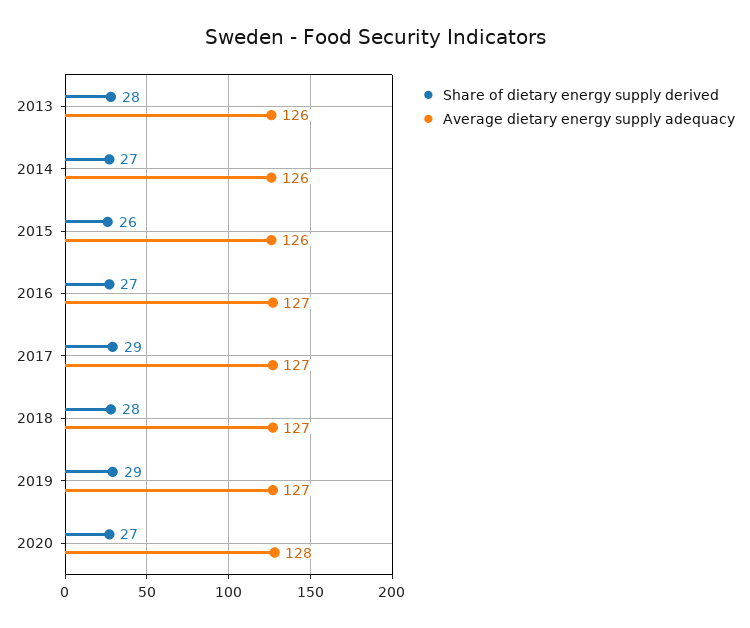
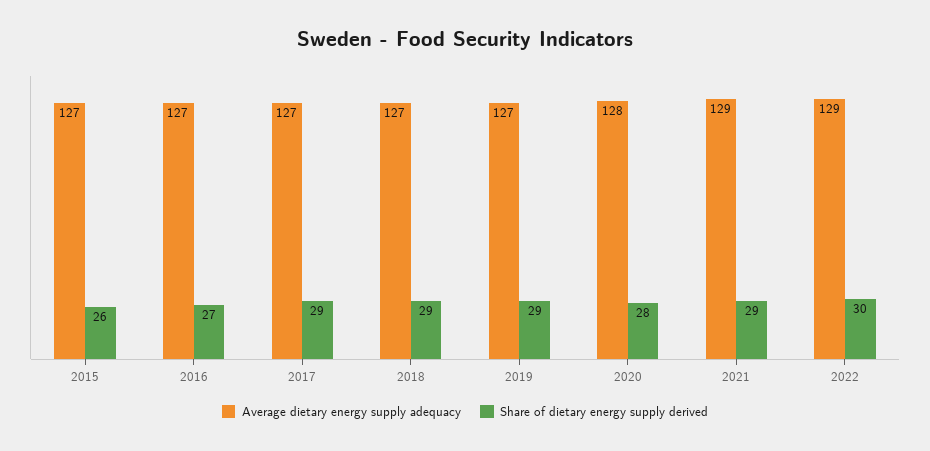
Share of dietary energy supply derived, 2013: 28 -> none
Average dietary energy supply adequacy, 2013: 126 -> none
Share of dietary energy supply derived, 2014: 27 -> none
Average dietary energy supply adequacy, 2014: 126 -> none
Average dietary energy supply adequacy, 2015: 126 -> 127
Share of dietary energy supply derived, 2018: 28 -> 29
Share of dietary energy supply derived, 2020: 27 -> 28
Average dietary energy supply adequacy, 2021: none -> 129
Share of dietary energy supply derived, 2021: none -> 29
Average dietary energy supply adequacy, 2022: none -> 129
Share of dietary energy supply derived, 2022: none -> 30

